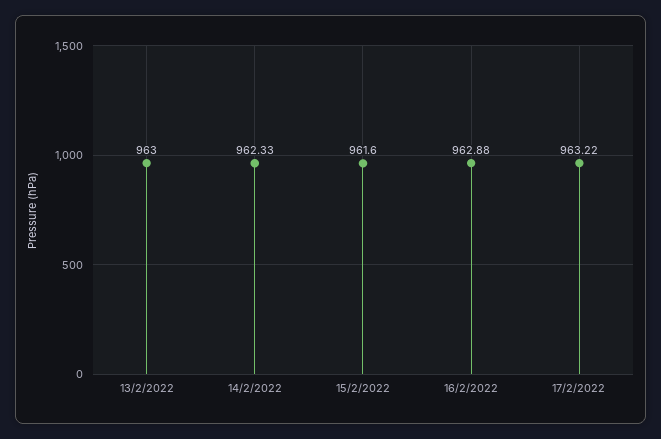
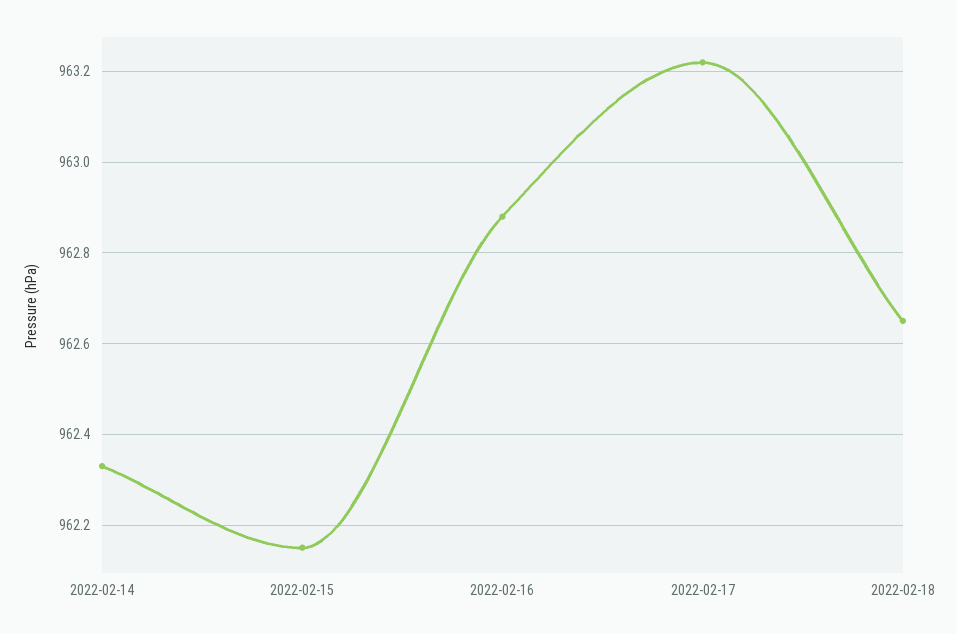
13/2/2022: 963 -> none
15/2/2022: 961.6 -> 962.15
2022-02-18: none -> 962.65

